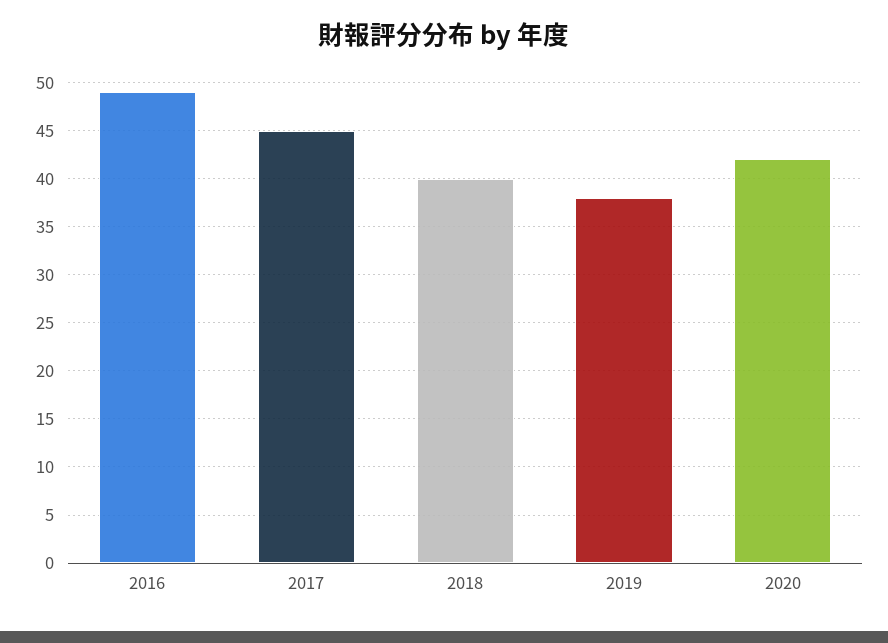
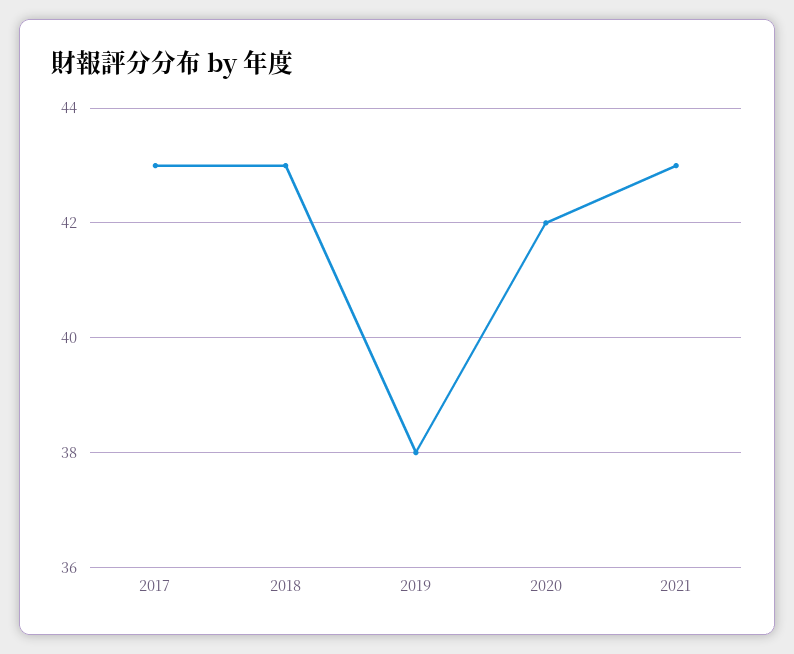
2016: 49 -> none
2017: 45 -> 43
2018: 40 -> 43
2021: none -> 43

